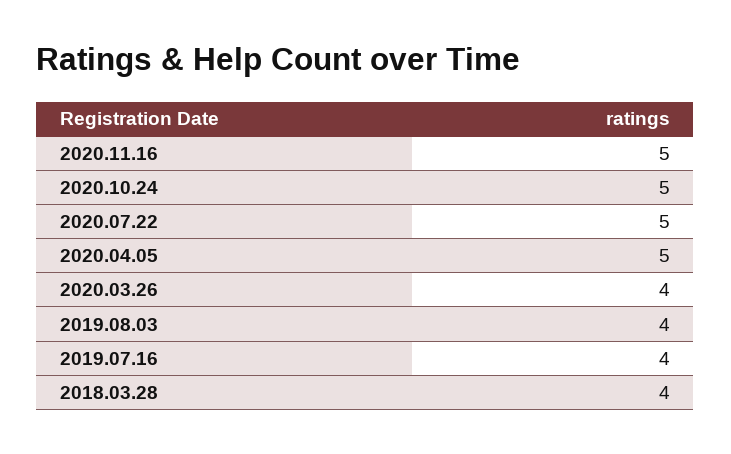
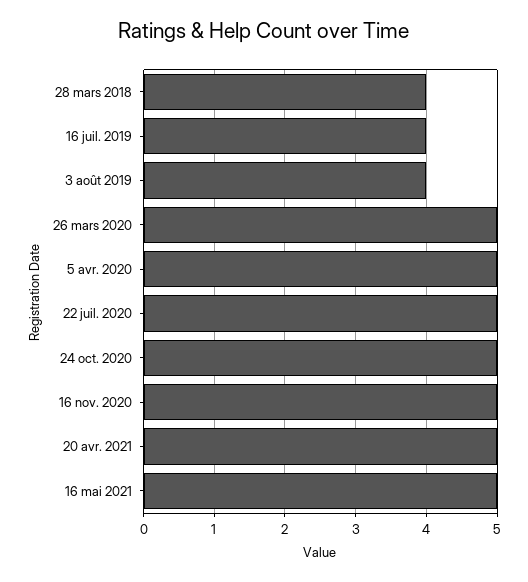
2020.03.26: 4 -> 5
20 avr. 2021: none -> 5
16 mai 2021: none -> 5

